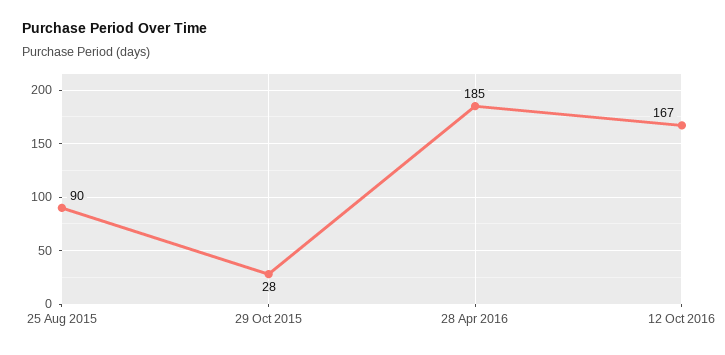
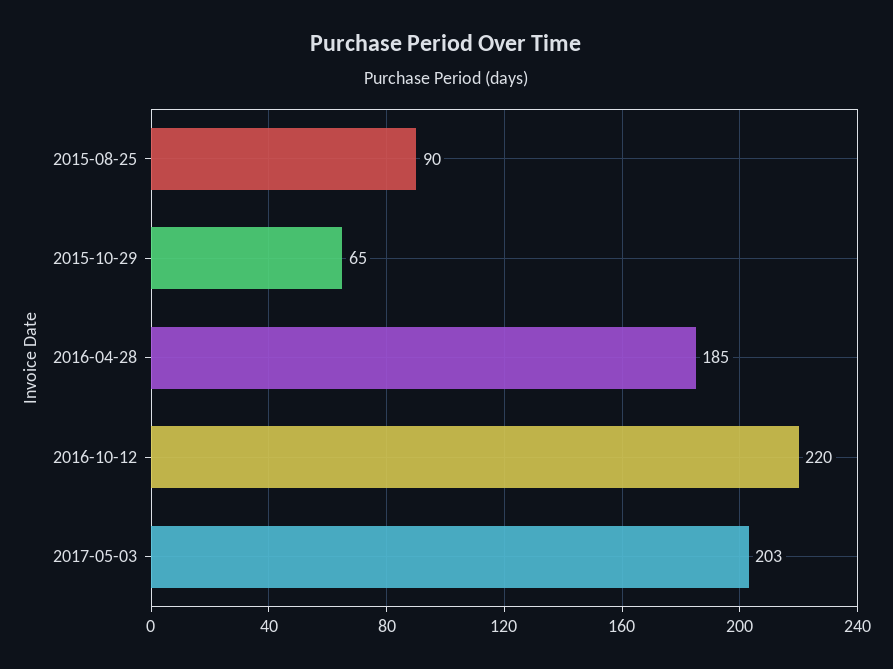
29 Oct 2015: 28 -> 65
12 Oct 2016: 167 -> 220
2017-05-03: none -> 203

